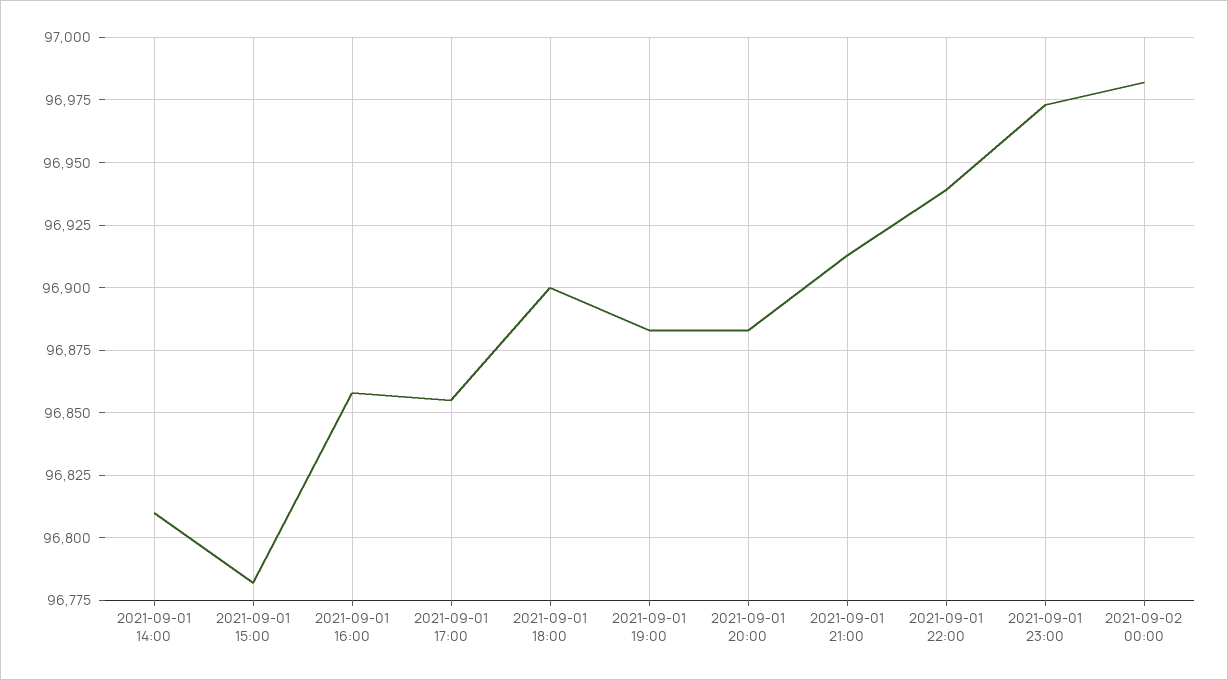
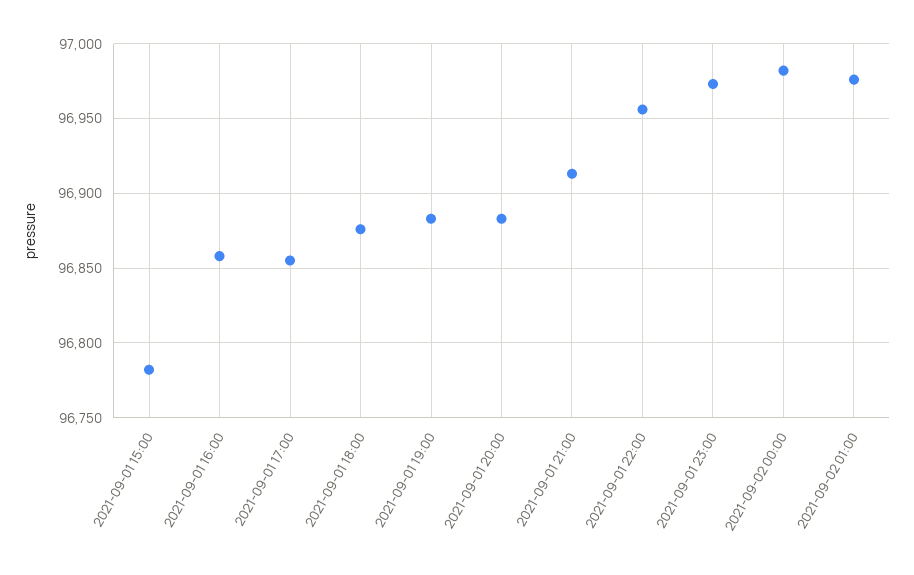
2021-09-01 14:00: 96810 -> none
2021-09-01 18:00: 96900 -> 96875
2021-09-01 22:00: 96940 -> 96955
2021-09-02 01:00: none -> 96975

